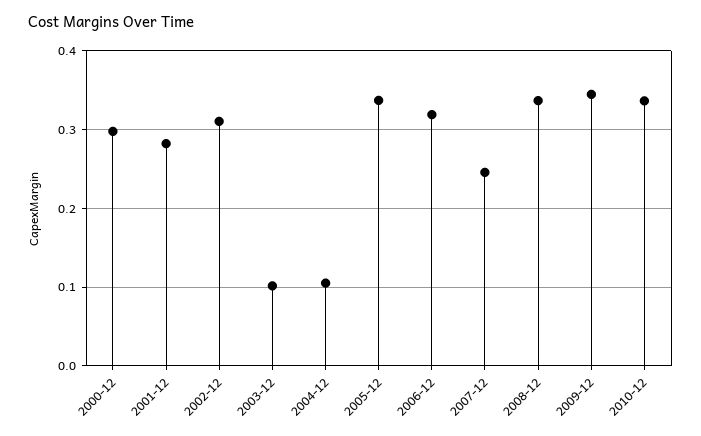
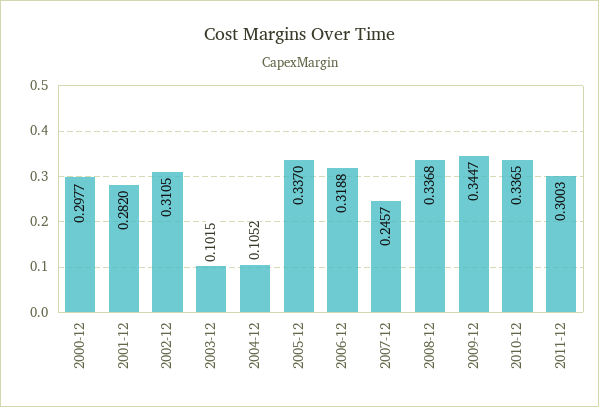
2011-12: none -> 0.3003

